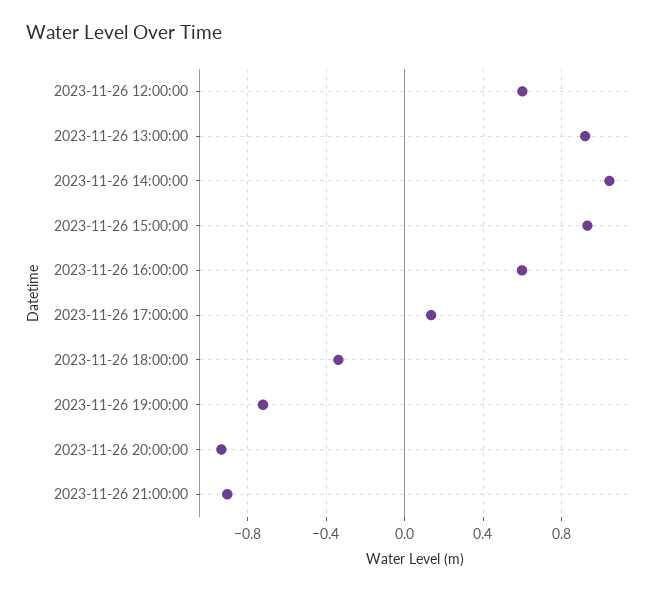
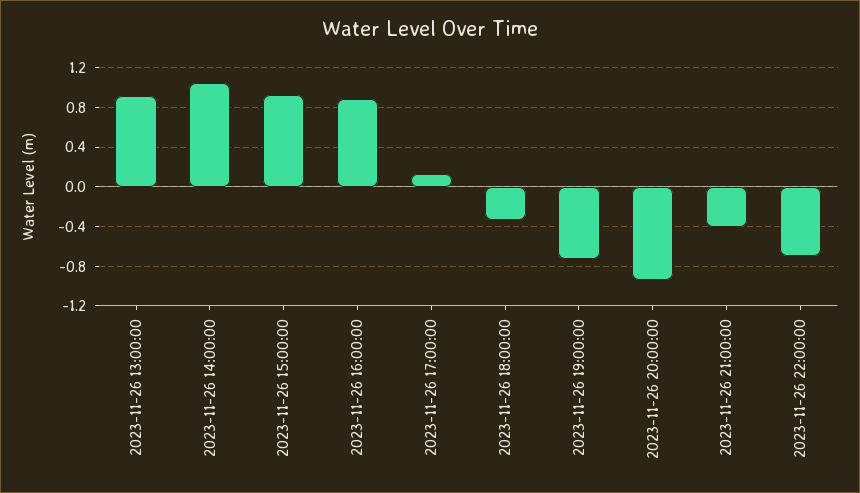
2023-11-26 12:00:00: 0.6 -> none
2023-11-26 16:00:00: 0.6 -> 0.9
2023-11-26 21:00:00: -0.9 -> -0.4
2023-11-26 22:00:00: none -> -0.7

